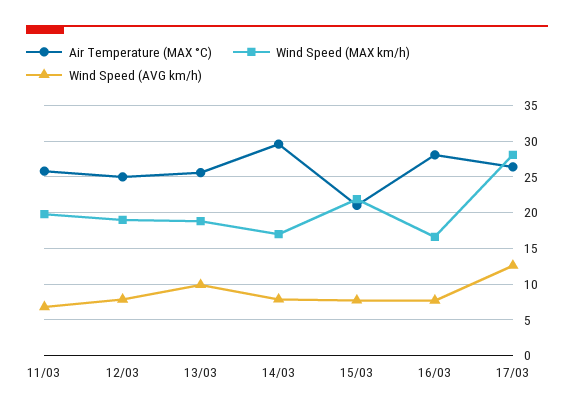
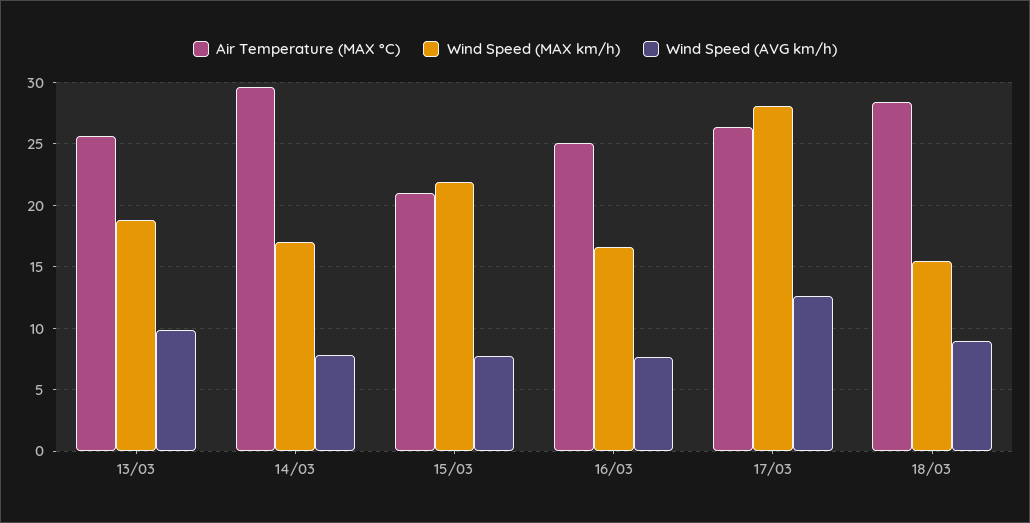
Air Temperature (MAX °C), 11/03: 26 -> none
Wind Speed (MAX km/h), 11/03: 20 -> none
Wind Speed (AVG km/h), 11/03: 7 -> none
Air Temperature (MAX °C), 12/03: 25 -> none
Wind Speed (MAX km/h), 12/03: 19 -> none
Wind Speed (AVG km/h), 12/03: 8 -> none
Air Temperature (MAX °C), 16/03: 28 -> 25
Air Temperature (MAX °C), 18/03: none -> 28.5
Wind Speed (MAX km/h), 18/03: none -> 15.5
Wind Speed (AVG km/h), 18/03: none -> 9

